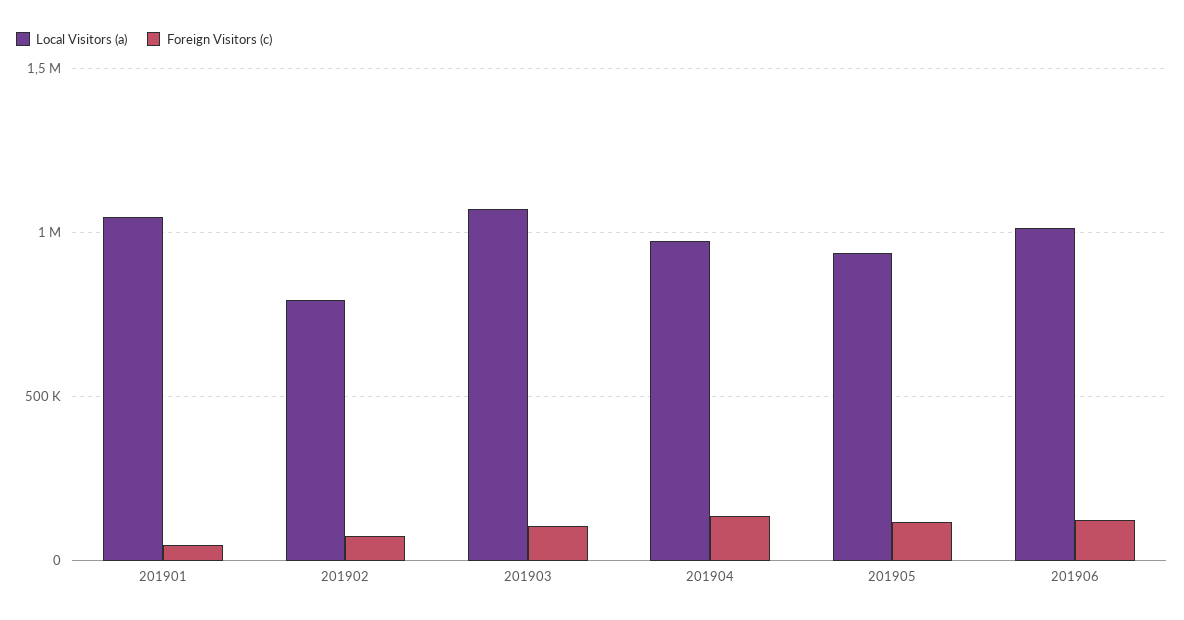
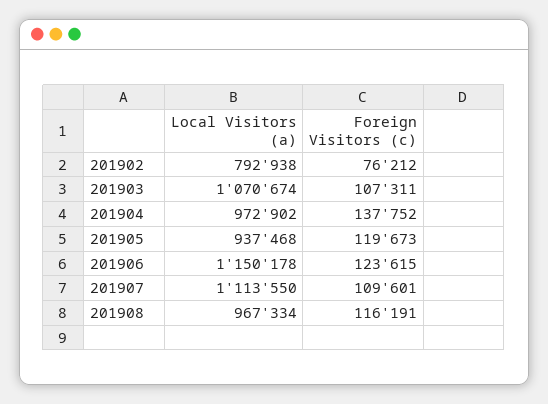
Local Visitors (a), 201901: 1050000 -> none
Foreign Visitors (c), 201901: 50000 -> none
Local Visitors (a), 201906: 1000000 -> 1150178
Local Visitors (a), 201907: none -> 1113550
Foreign Visitors (c), 201907: none -> 109601
Local Visitors (a), 201908: none -> 967334
Foreign Visitors (c), 201908: none -> 116191

